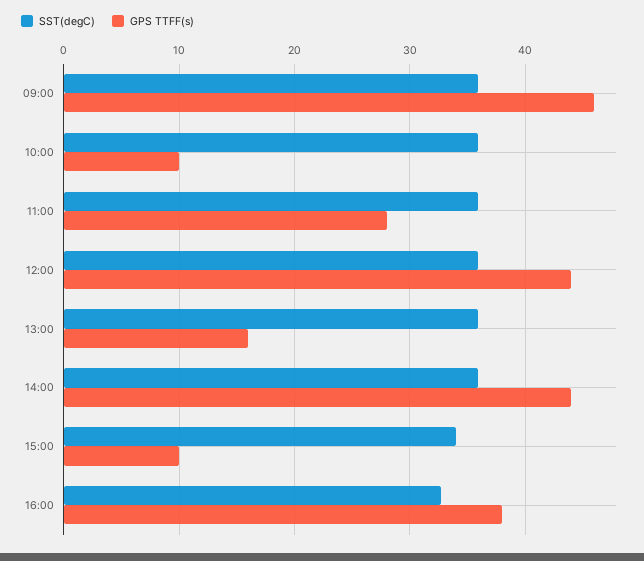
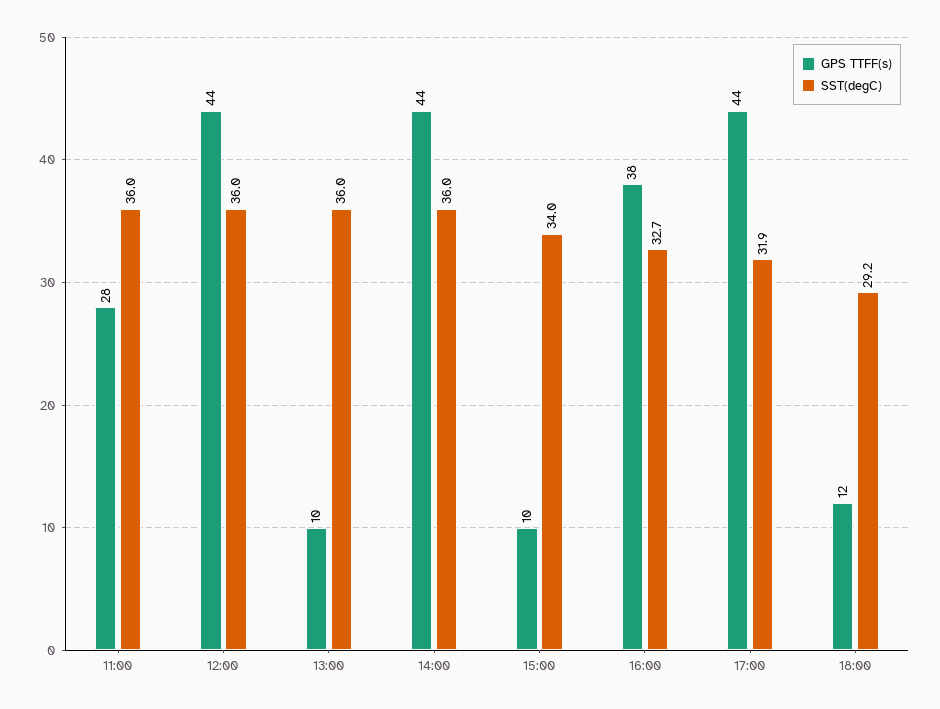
SST(degC), 09:00: 36 -> none
GPS TTFF(s), 09:00: 46 -> none
SST(degC), 10:00: 36 -> none
GPS TTFF(s), 10:00: 10 -> none
GPS TTFF(s), 13:00: 16 -> 10
GPS TTFF(s), 17:00: none -> 44
SST(degC), 17:00: none -> 31.9
GPS TTFF(s), 18:00: none -> 12
SST(degC), 18:00: none -> 29.2

